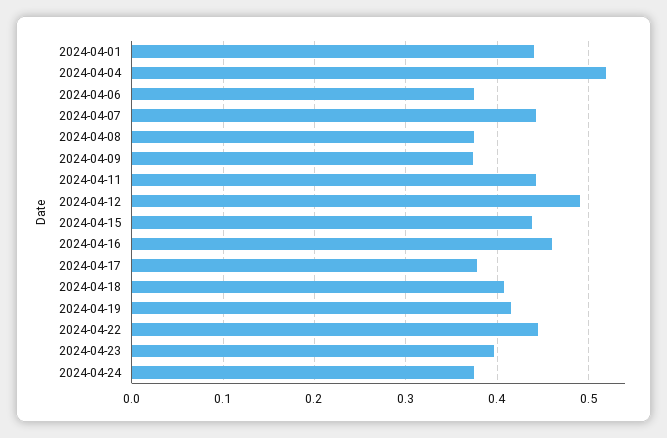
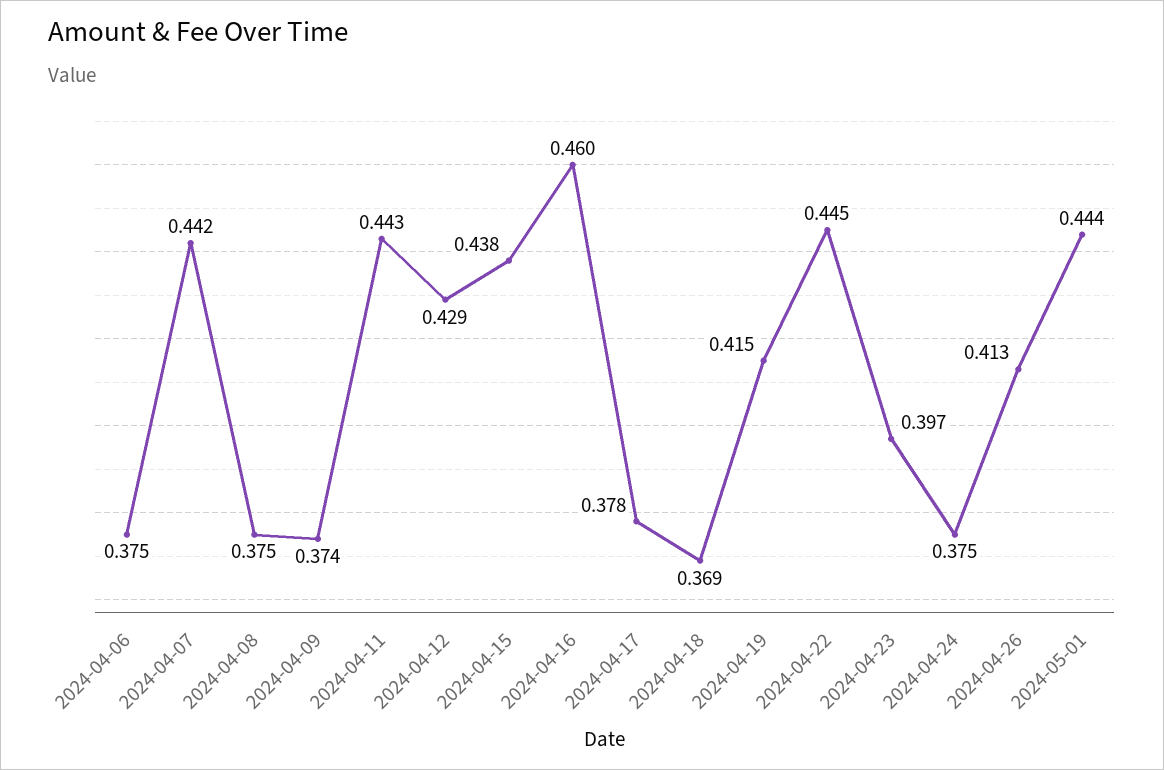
2024-04-01: 0.44 -> none
2024-04-04: 0.52 -> none
2024-04-12: 0.49 -> 0.429
2024-04-18: 0.41 -> 0.369
2024-04-26: none -> 0.413
2024-05-01: none -> 0.444

